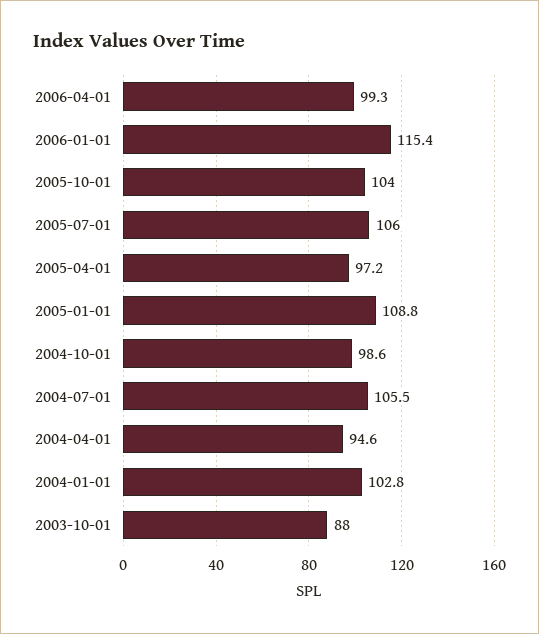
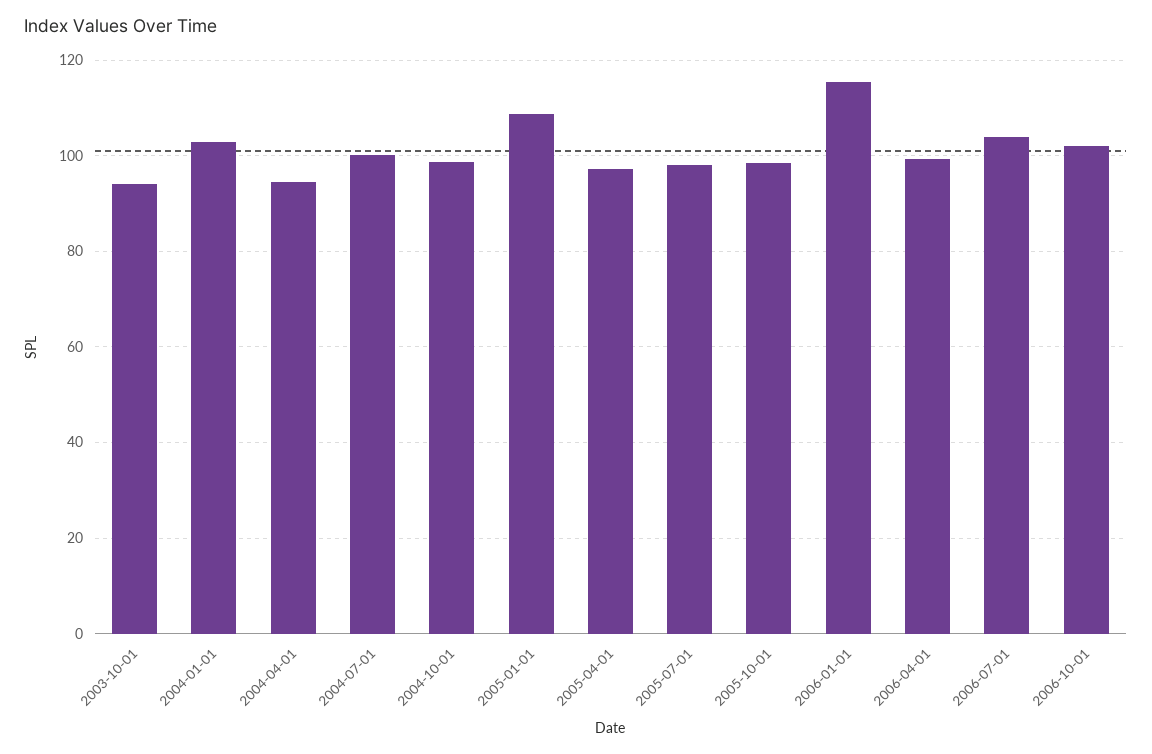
2005-10-01: 104 -> 98
2005-07-01: 106 -> 98
2004-07-01: 105.5 -> 100
2003-10-01: 88 -> 94
2006-07-01: none -> 104
2006-10-01: none -> 102

